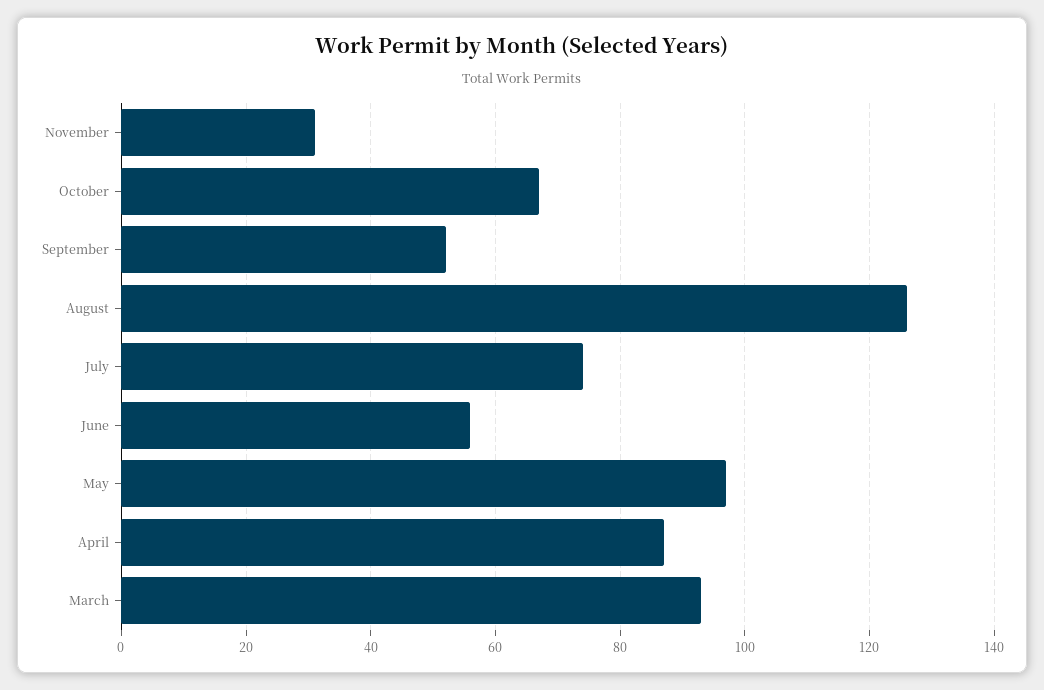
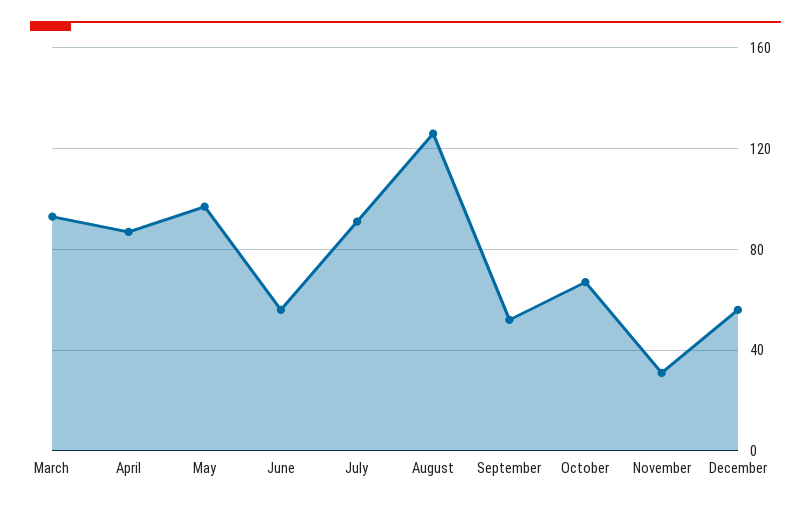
July: 75 -> 90
December: none -> 55

